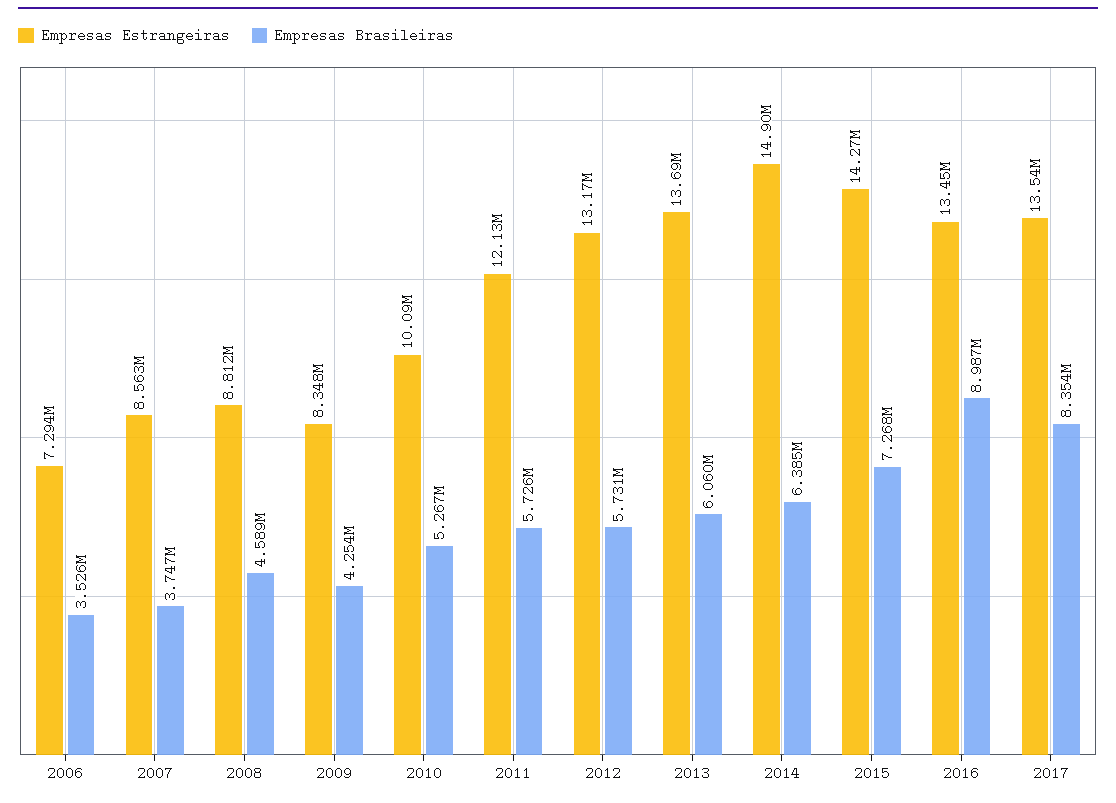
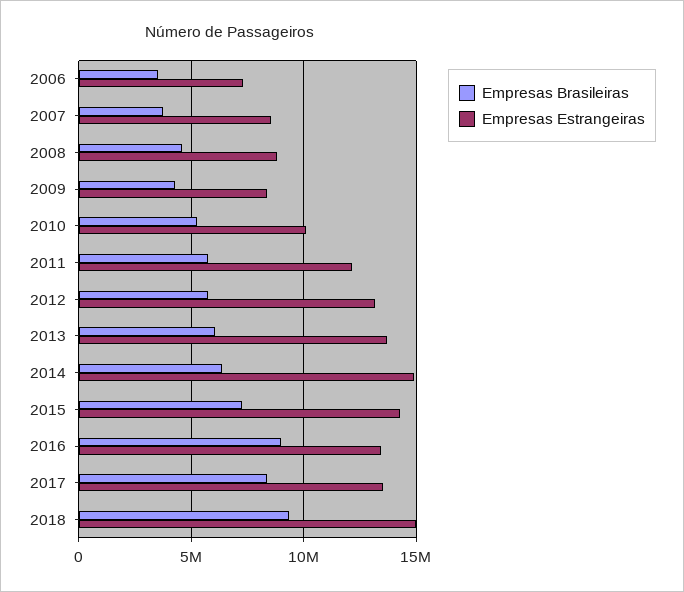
Empresas Brasileiras, 2018: none -> 9500000
Empresas Estrangeiras, 2018: none -> 15000000

